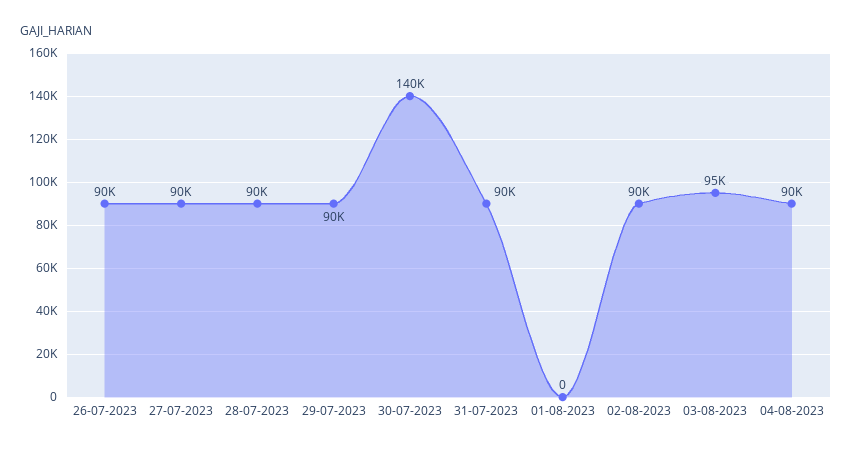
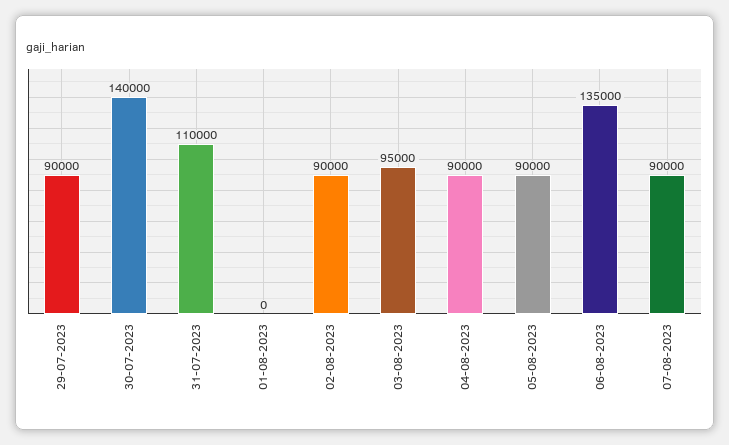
26-07-2023: 90000 -> none
27-07-2023: 90000 -> none
28-07-2023: 90000 -> none
31-07-2023: 90000 -> 110000
05-08-2023: none -> 90000
06-08-2023: none -> 135000
07-08-2023: none -> 90000

